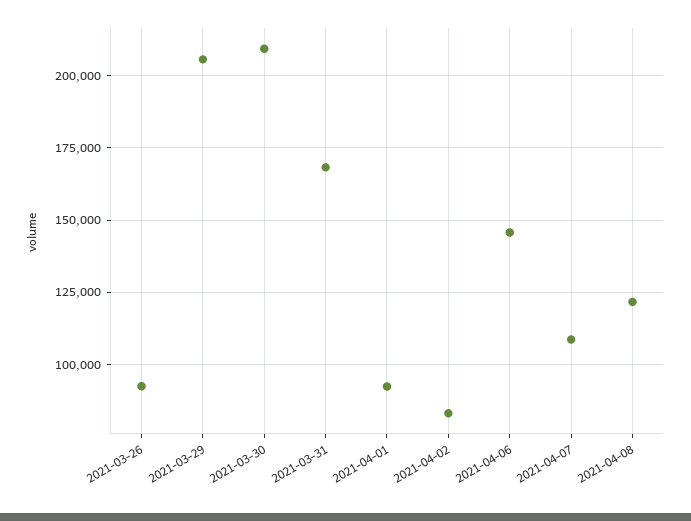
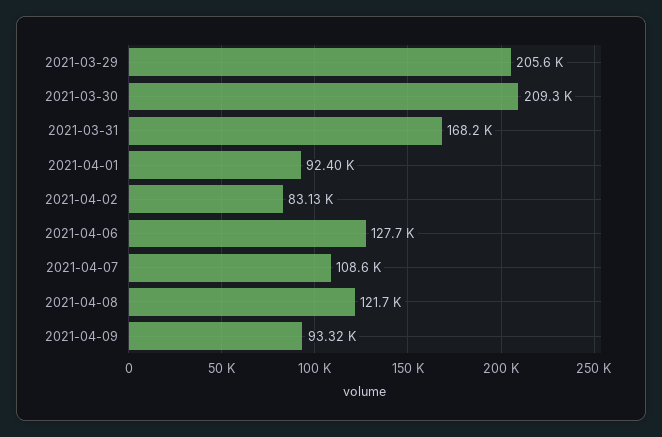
2021-03-26: 92500 -> none
2021-04-06: 145000 -> 127700
2021-04-09: none -> 93320

